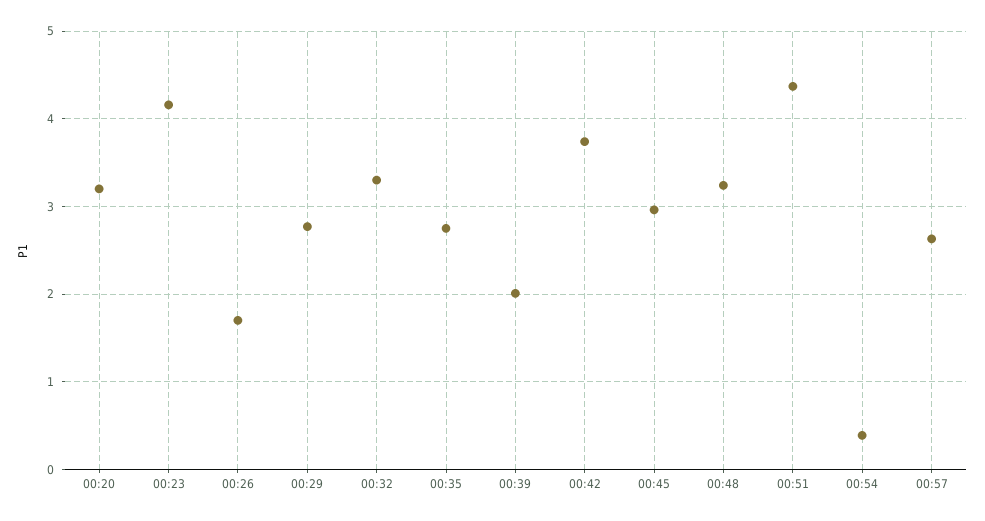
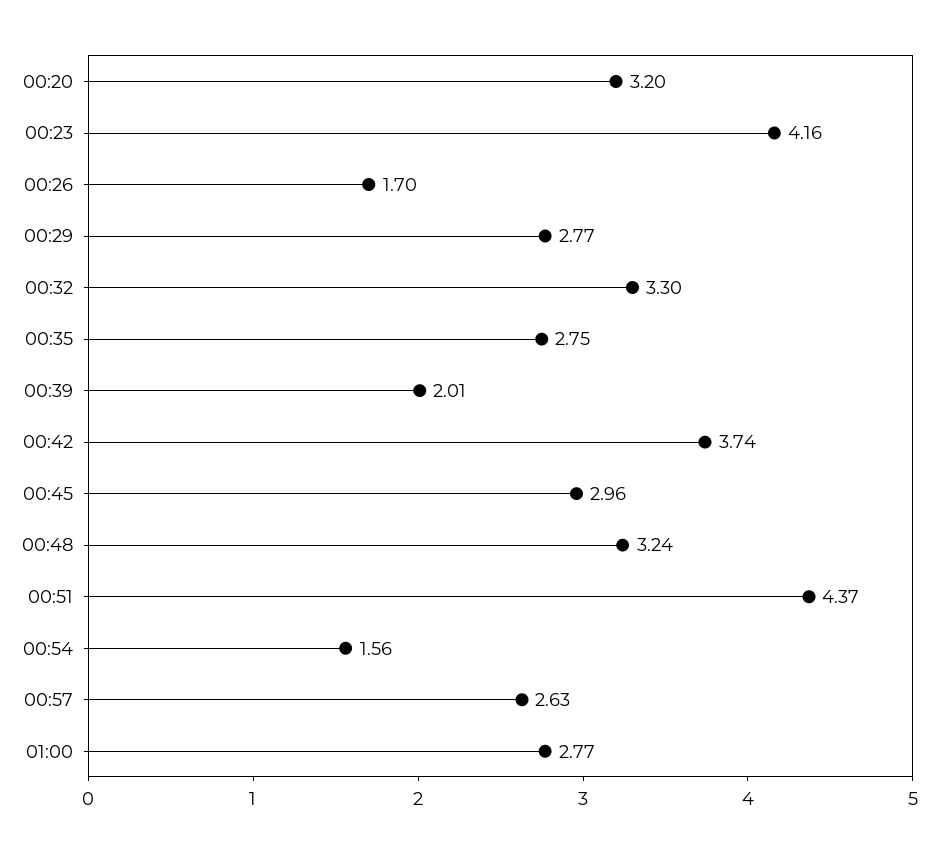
00:54: 0.4 -> 1.56
01:00: none -> 2.77

